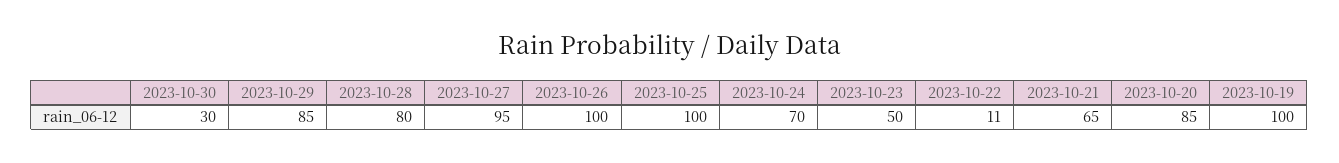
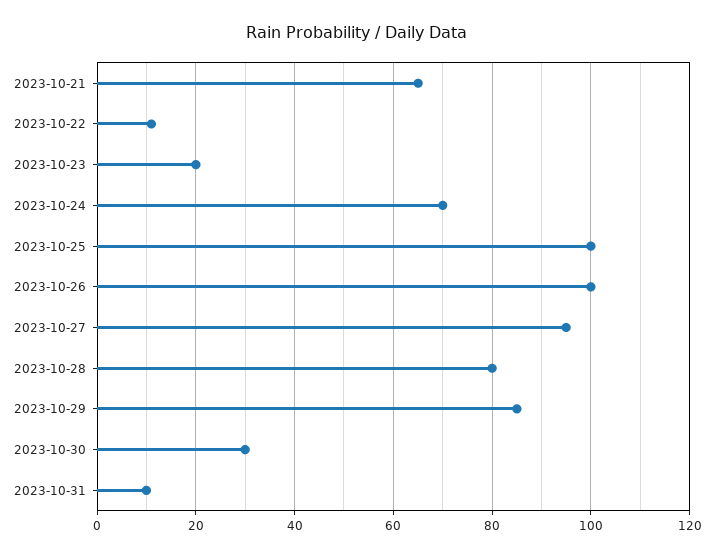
2023-10-23: 50 -> 20
2023-10-20: 85 -> none
2023-10-19: 100 -> none
2023-10-31: none -> 10

